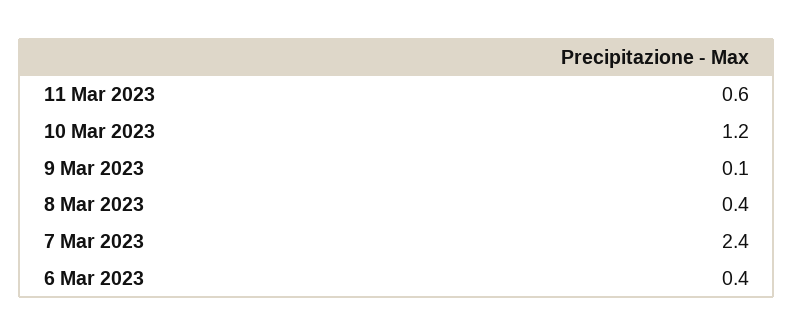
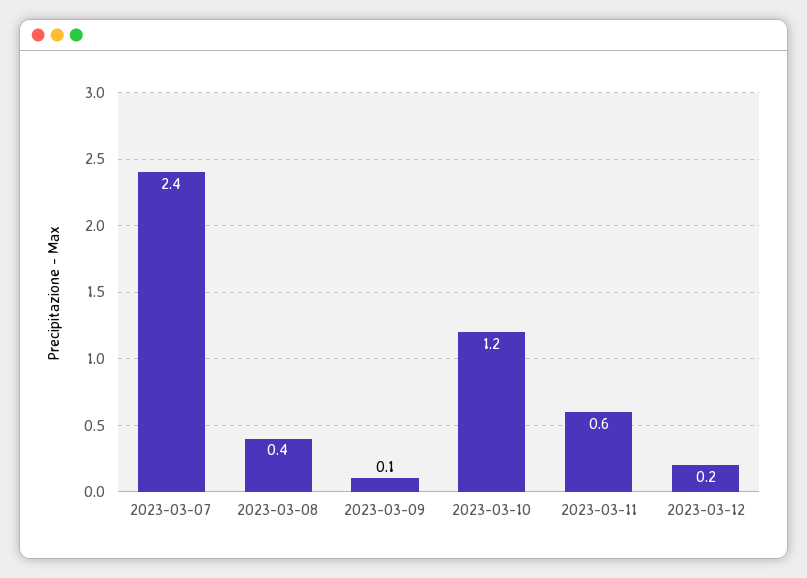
6 Mar 2023: 0.4 -> none
2023-03-12: none -> 0.2

